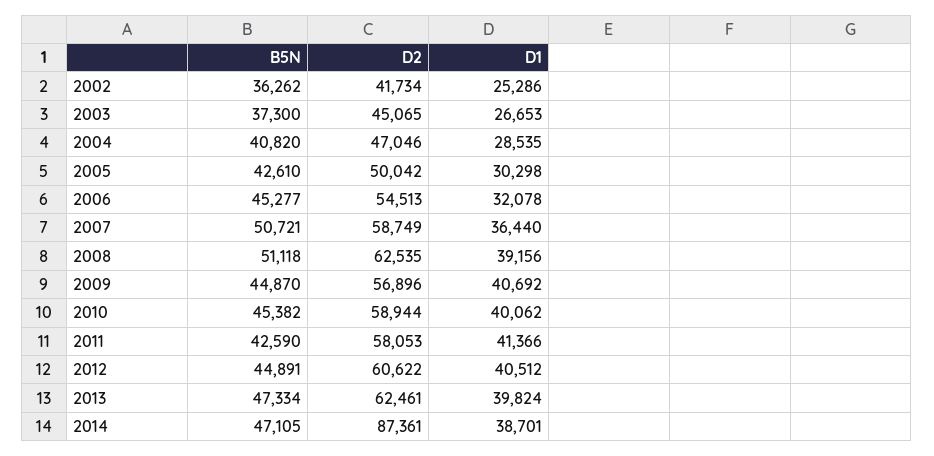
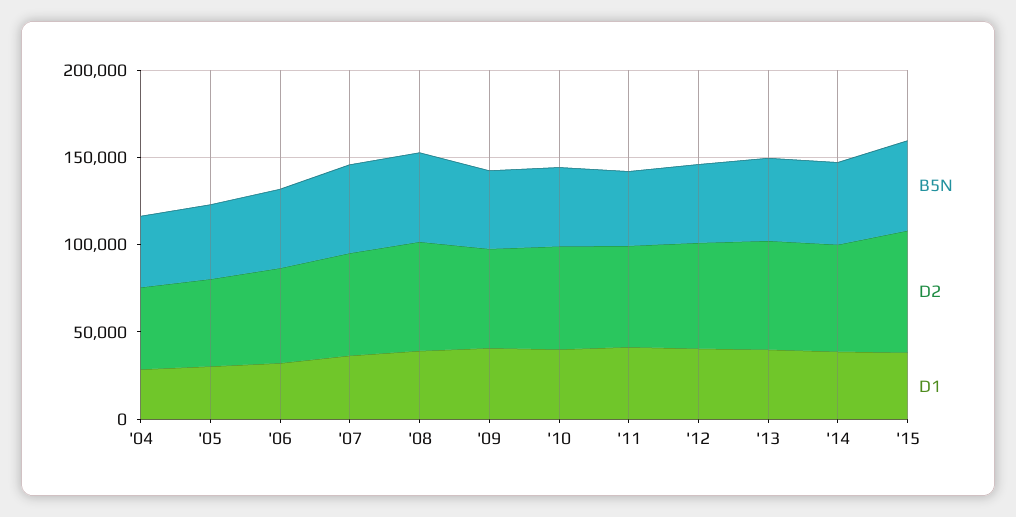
B5N, 2002: 36262 -> none
D2, 2002: 41734 -> none
D1, 2002: 25286 -> none
B5N, 2003: 37300 -> none
D2, 2003: 45065 -> none
D1, 2003: 26653 -> none
D2, 2014: 87361 -> 60000
B5N, '15: none -> 50000
D2, '15: none -> 70000
D1, '15: none -> 40000

